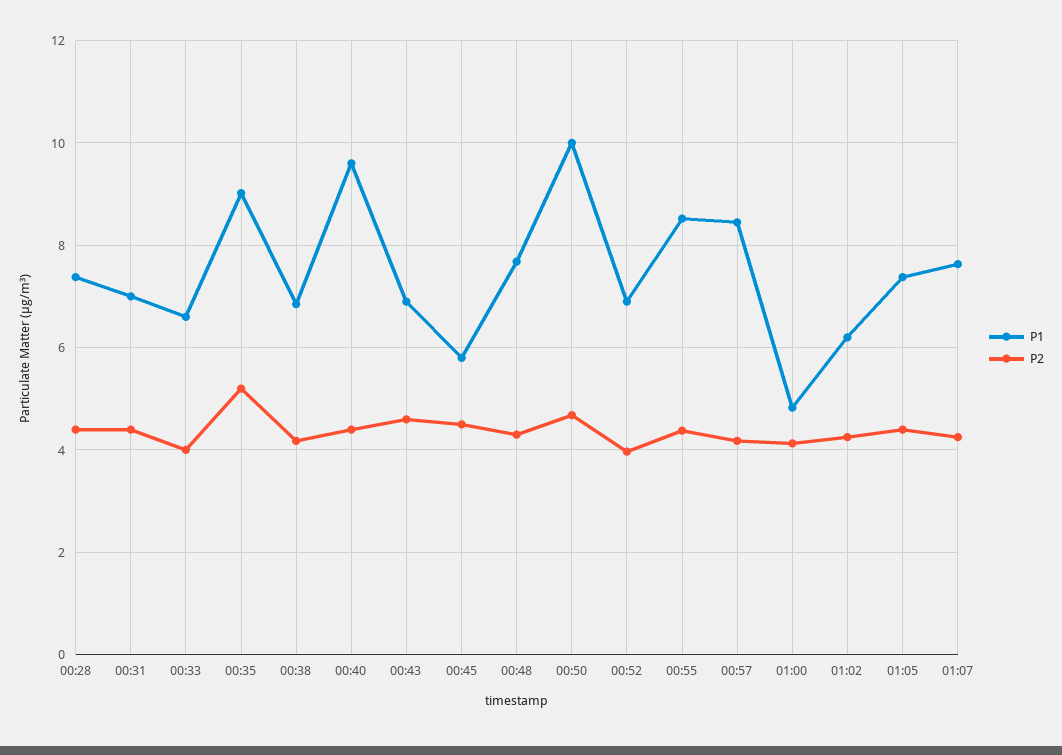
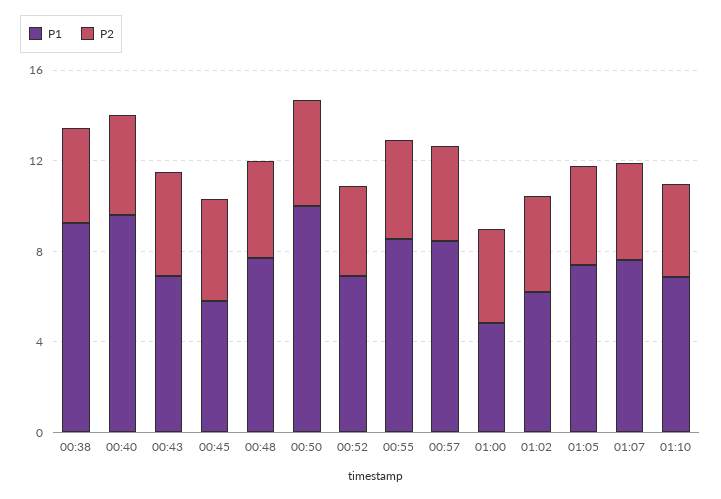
P1, 00:28: 7.4 -> none
P2, 00:28: 4.4 -> none
P1, 00:31: 7 -> none
P2, 00:31: 4.4 -> none
P1, 00:33: 6.6 -> none
P2, 00:33: 4 -> none
P1, 00:35: 9 -> none
P2, 00:35: 5.2 -> none
P1, 00:38: 6.8 -> 9
P1, 01:10: none -> 7
P2, 01:10: none -> 4

